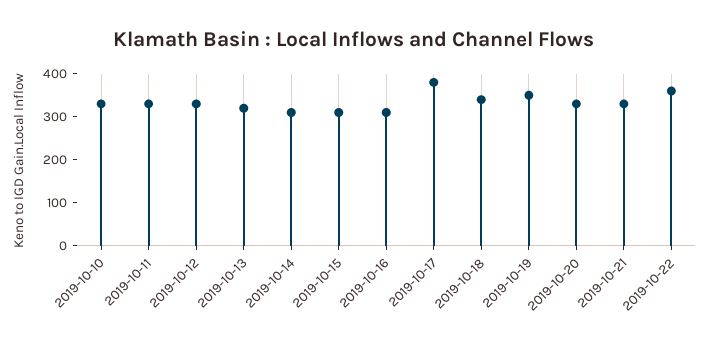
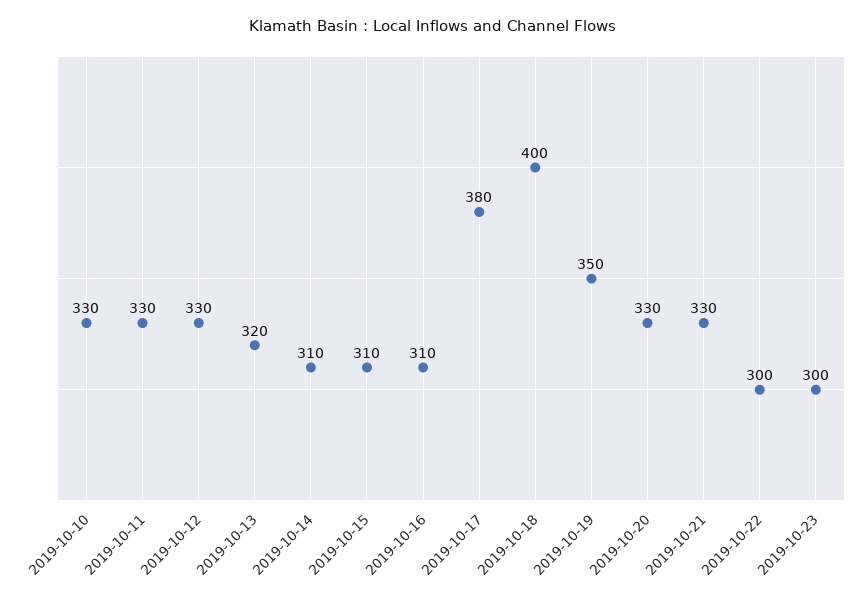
2019-10-18: 340 -> 400
2019-10-22: 360 -> 300
2019-10-23: none -> 300

